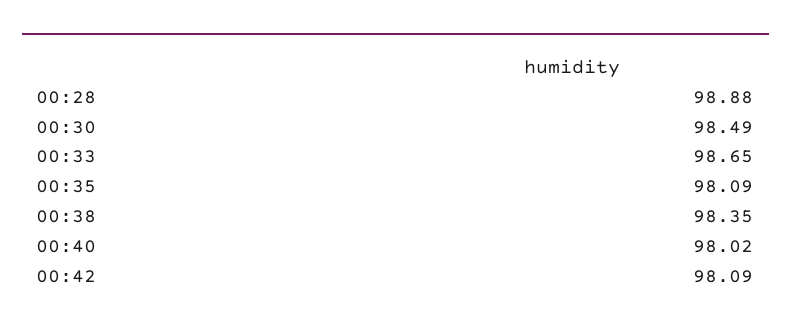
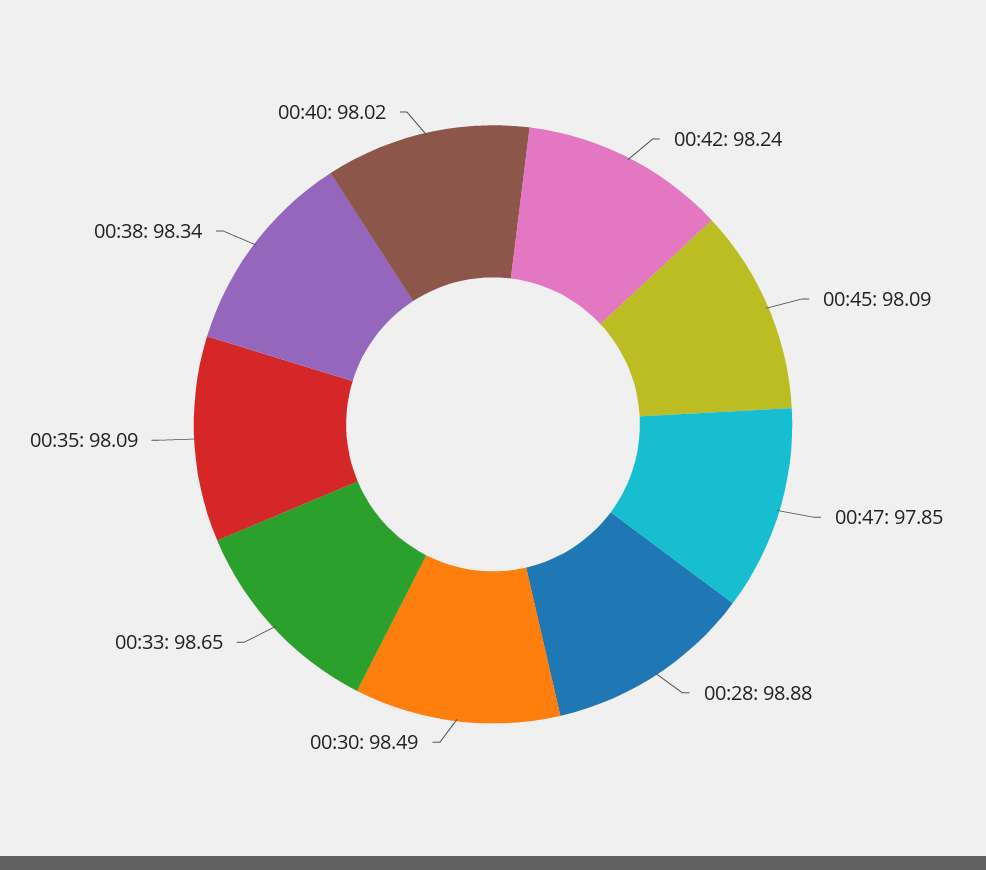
00:38: 98.35 -> 98.34
00:42: 98.09 -> 98.24
00:45: none -> 98.09
00:47: none -> 97.85

